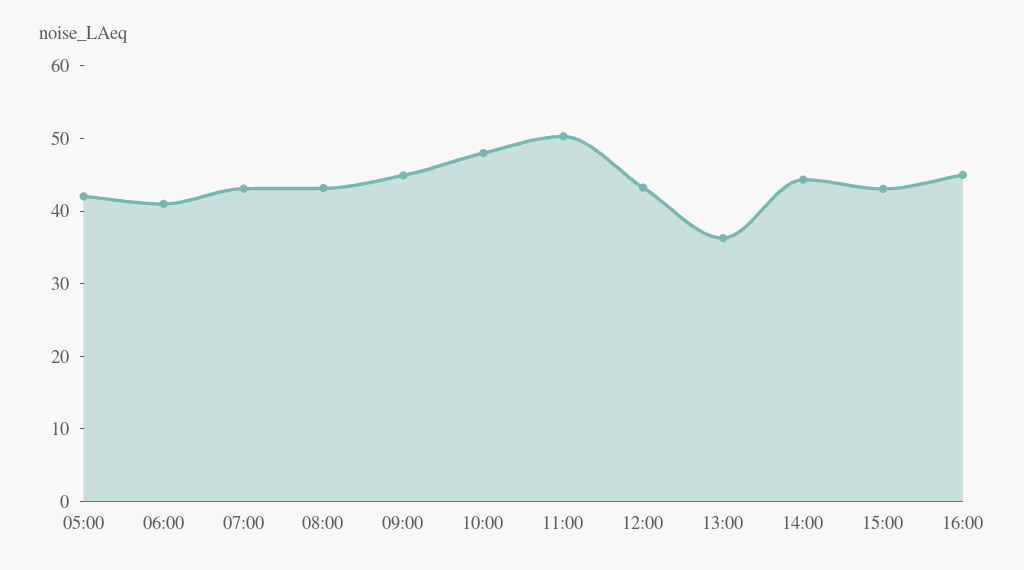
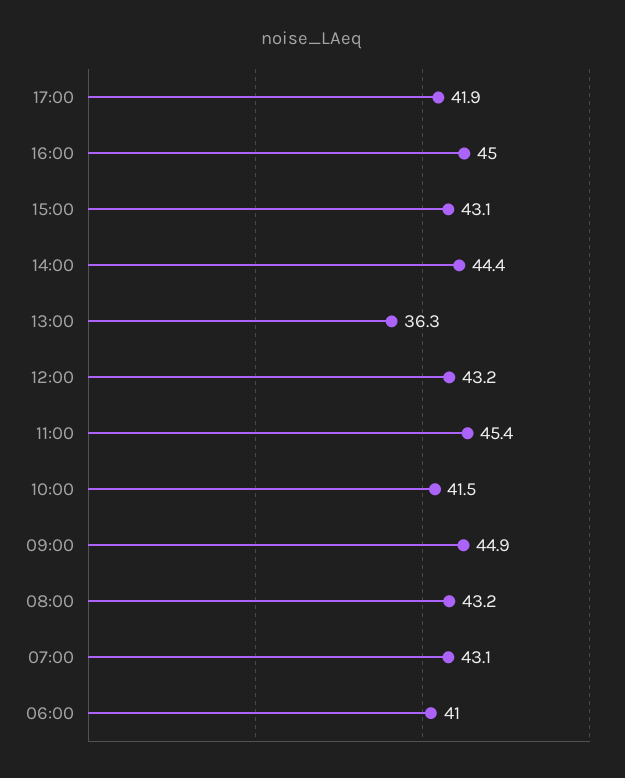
05:00: 42 -> none
10:00: 48 -> 41.5
11:00: 50 -> 45.4
17:00: none -> 41.9

